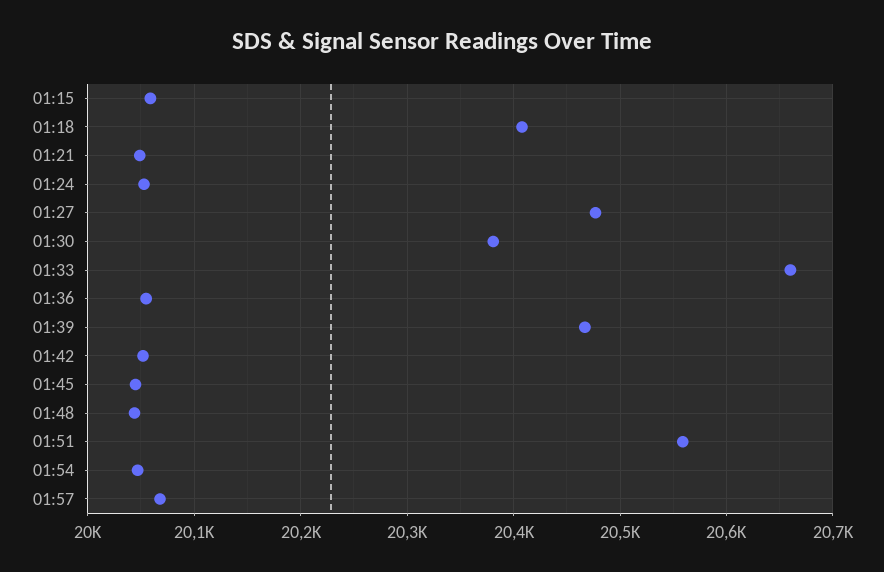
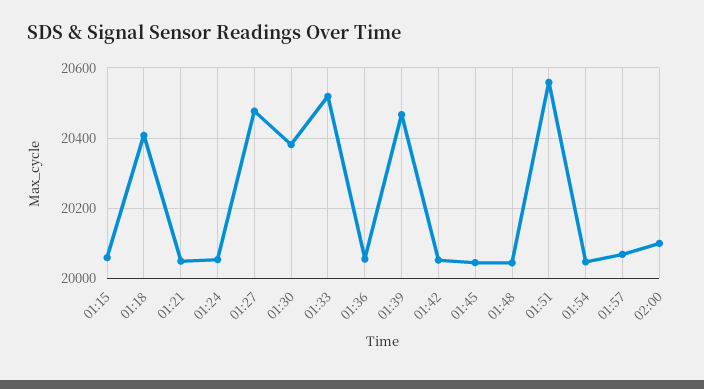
01:33: 20660 -> 20520
02:00: none -> 20100

